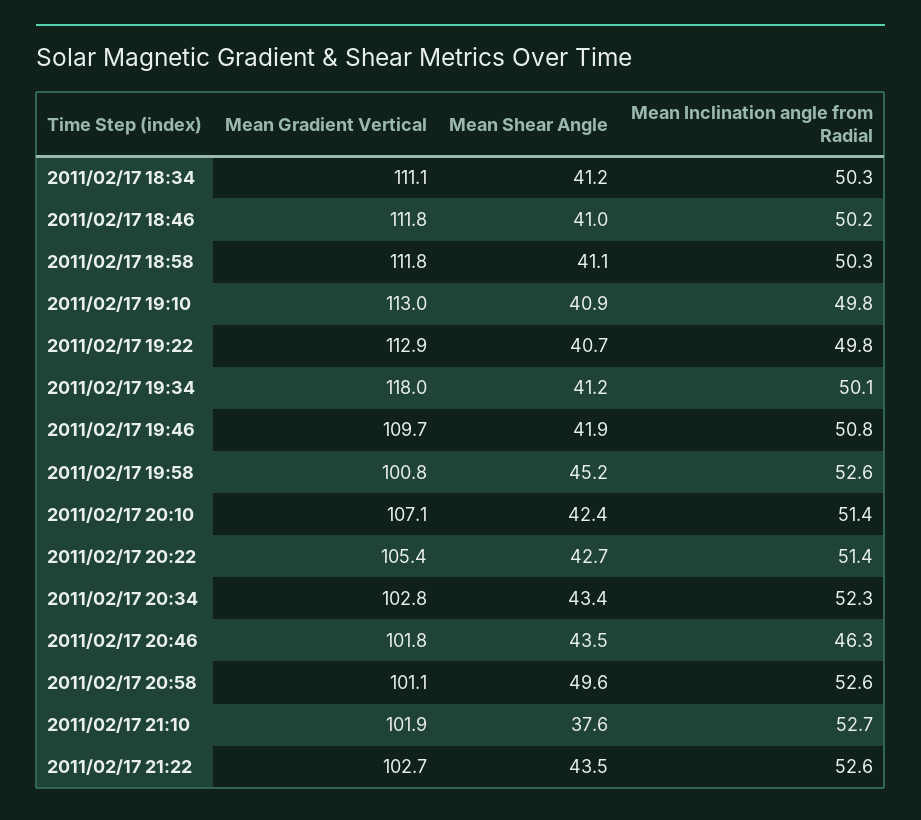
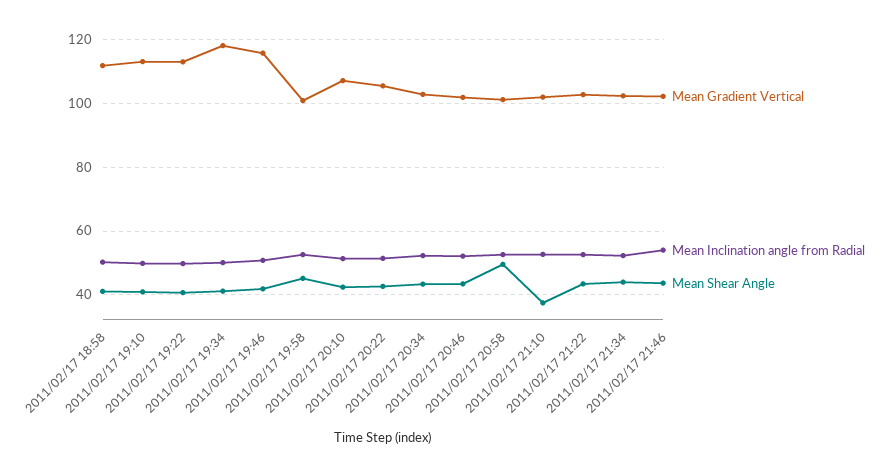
Mean Gradient Vertical, 2011/02/17 18:34: 111.1 -> none
Mean Shear Angle, 2011/02/17 18:34: 41.2 -> none
Mean Inclination angle from Radial, 2011/02/17 18:34: 50.3 -> none
Mean Gradient Vertical, 2011/02/17 18:46: 111.8 -> none
Mean Shear Angle, 2011/02/17 18:46: 41 -> none
Mean Inclination angle from Radial, 2011/02/17 18:46: 50.2 -> none
Mean Gradient Vertical, 2011/02/17 19:46: 109.7 -> 116
Mean Inclination angle from Radial, 2011/02/17 20:46: 46.3 -> 52
Mean Gradient Vertical, 2011/02/17 21:34: none -> 102
Mean Inclination angle from Radial, 2011/02/17 21:34: none -> 52
Mean Shear Angle, 2011/02/17 21:34: none -> 44
Mean Gradient Vertical, 2011/02/17 21:46: none -> 102
Mean Inclination angle from Radial, 2011/02/17 21:46: none -> 54
Mean Shear Angle, 2011/02/17 21:46: none -> 44

